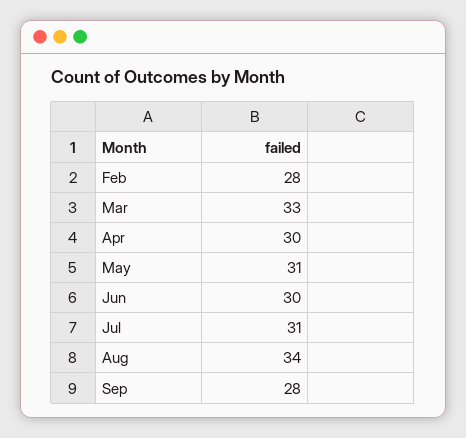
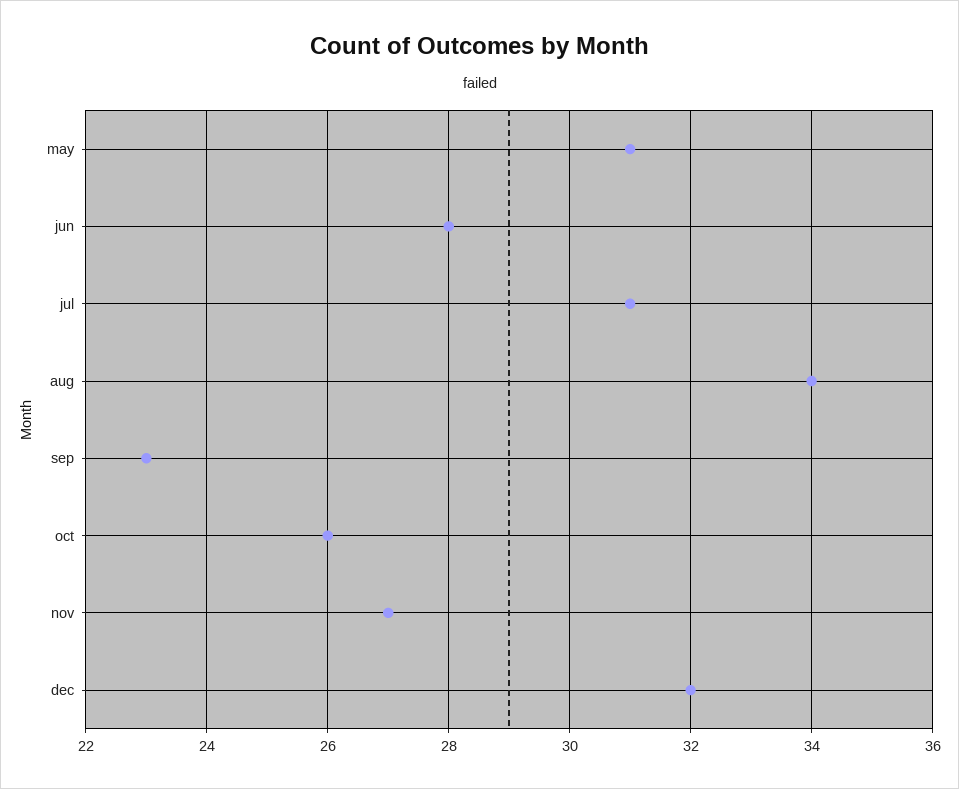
Feb: 28 -> none
Mar: 33 -> none
Apr: 30 -> none
Jun: 30 -> 28
Sep: 28 -> 23
oct: none -> 26
nov: none -> 27
dec: none -> 32

